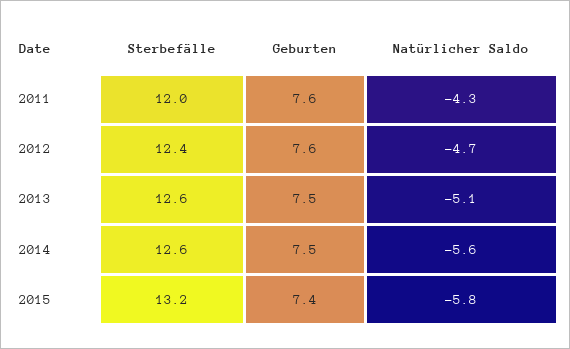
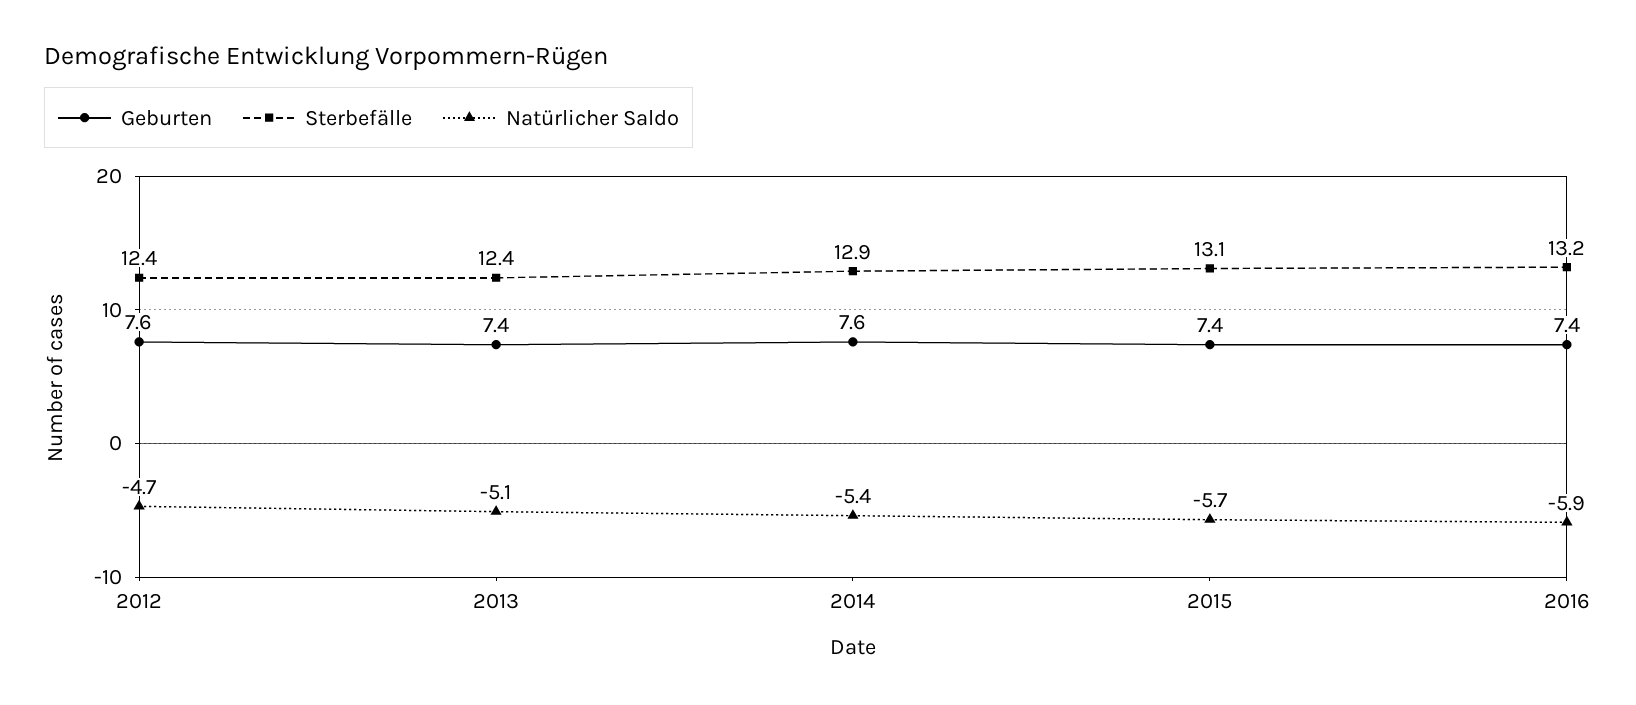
Sterbefälle, 2011: 12 -> none
Geburten, 2011: 7.6 -> none
Natürlicher Saldo, 2011: -4.3 -> none
Sterbefälle, 2013: 12.6 -> 12.4
Geburten, 2013: 7.5 -> 7.4
Sterbefälle, 2014: 12.6 -> 12.9
Geburten, 2014: 7.5 -> 7.6
Natürlicher Saldo, 2014: -5.6 -> -5.4
Sterbefälle, 2015: 13.2 -> 13.1
Natürlicher Saldo, 2015: -5.8 -> -5.7
Geburten, 2016: none -> 7.4
Sterbefälle, 2016: none -> 13.2
Natürlicher Saldo, 2016: none -> -5.9

